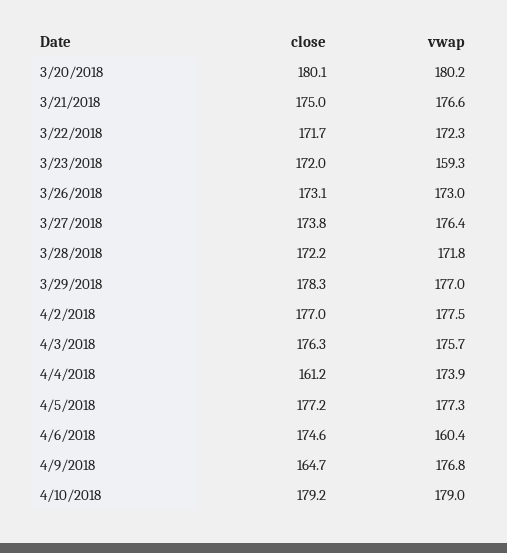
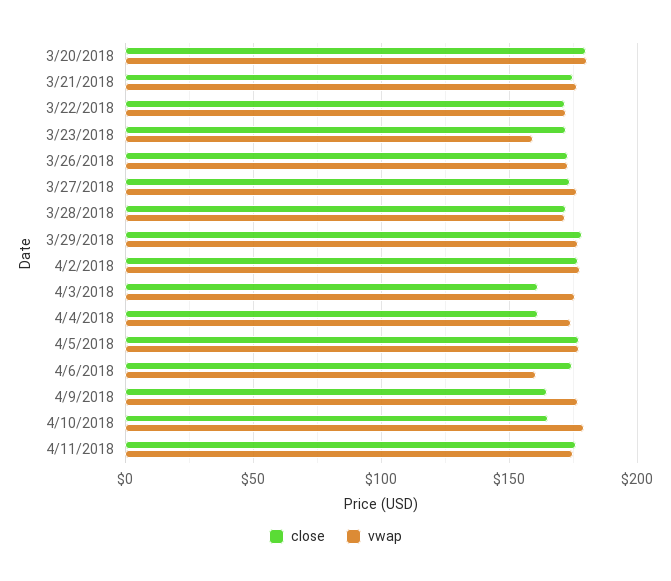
close, 4/3/2018: 176.3 -> 160
close, 4/10/2018: 179.2 -> 165
close, 4/11/2018: none -> 175
vwap, 4/11/2018: none -> 175

